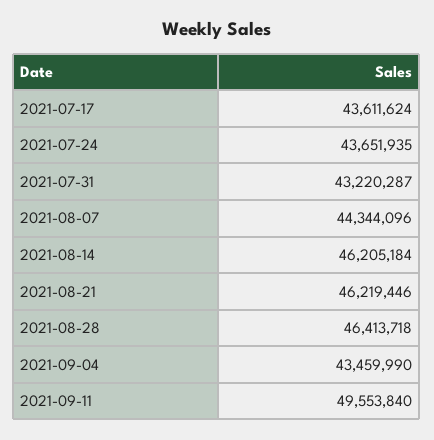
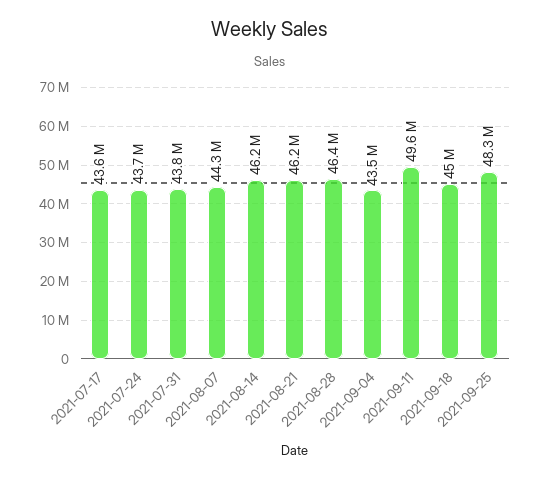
2021-07-31: 43220287 -> 43800000
2021-09-18: none -> 45000000
2021-09-25: none -> 48300000

